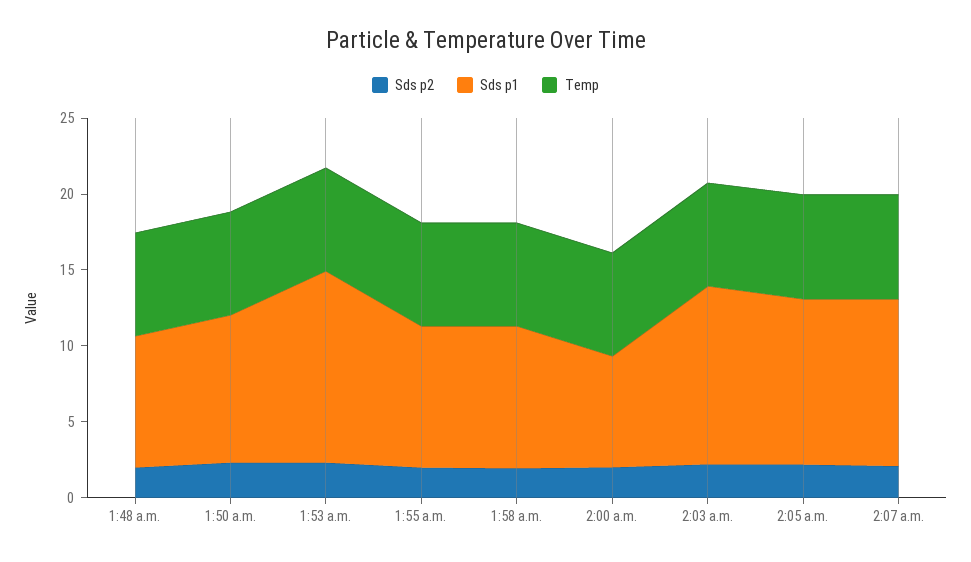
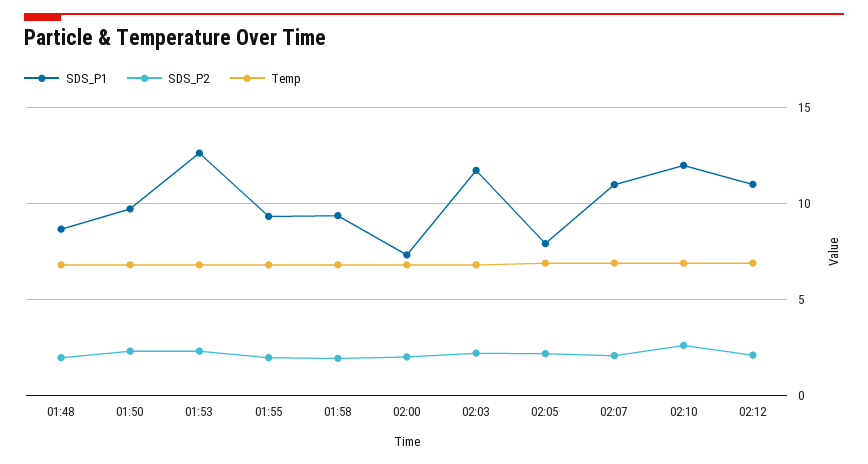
Sds p1, 2:05 a.m.: 11 -> 8
Sds p1, 02:10: none -> 12
Sds p2, 02:10: none -> 2.5
Temp, 02:10: none -> 7
Sds p1, 02:12: none -> 11
Sds p2, 02:12: none -> 2
Temp, 02:12: none -> 7

